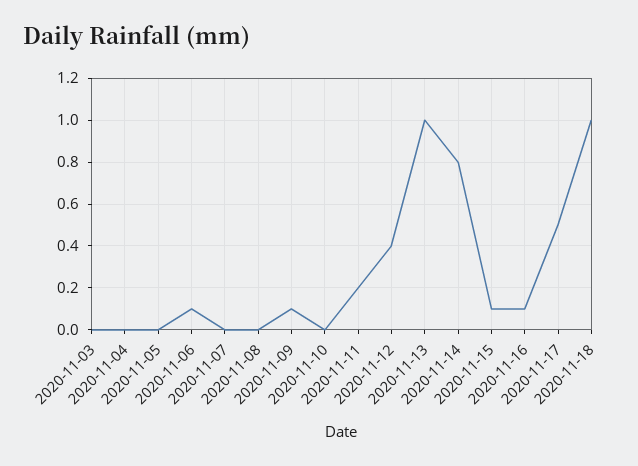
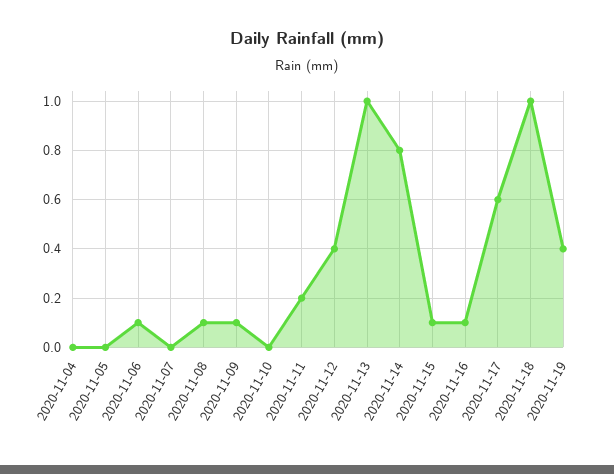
2020-11-03: 0 -> none
2020-11-08: 0 -> 0.1
2020-11-17: 0.5 -> 0.6
2020-11-19: none -> 0.4

